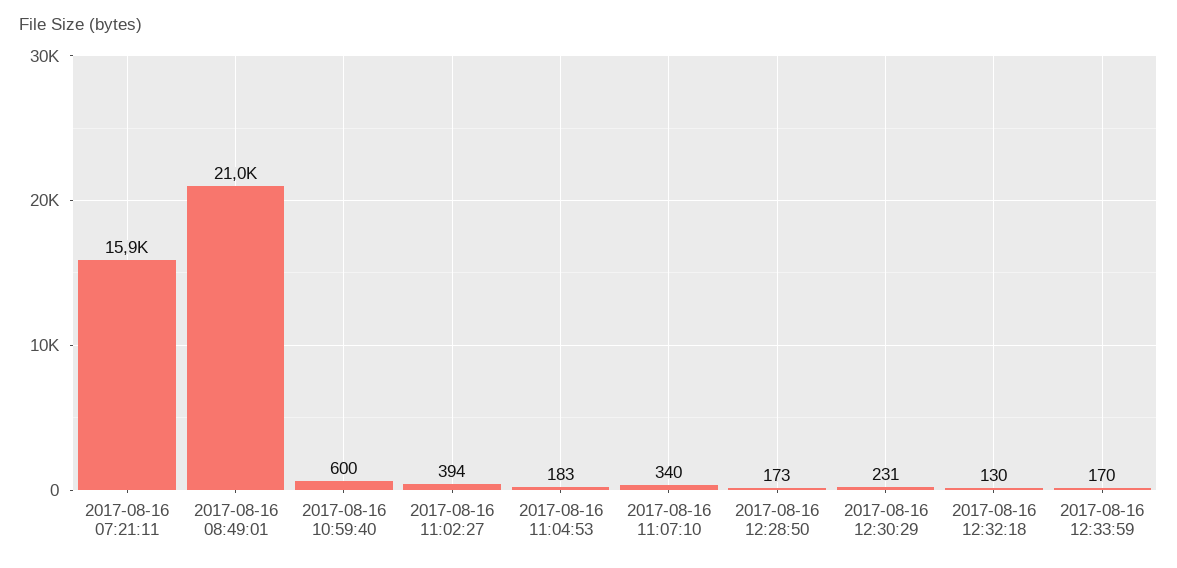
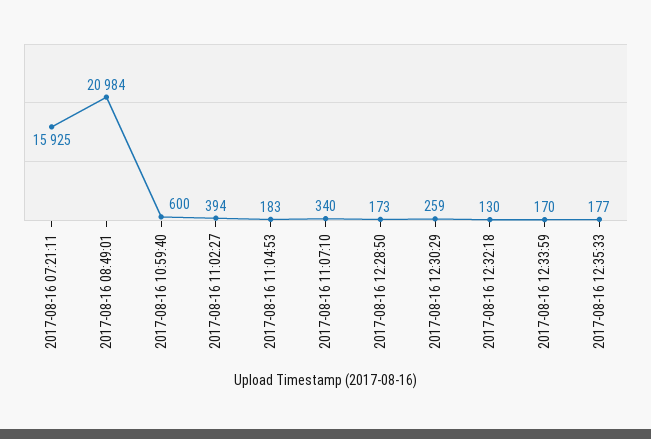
2017-08-16 12:30:29: 231 -> 259
2017-08-16 12:35:33: none -> 177

